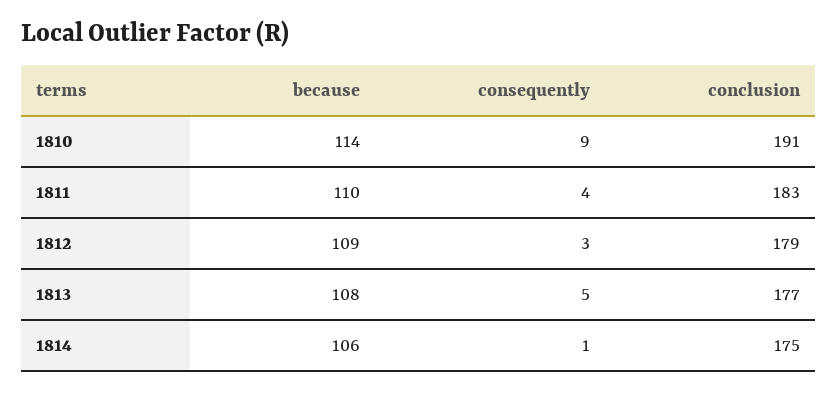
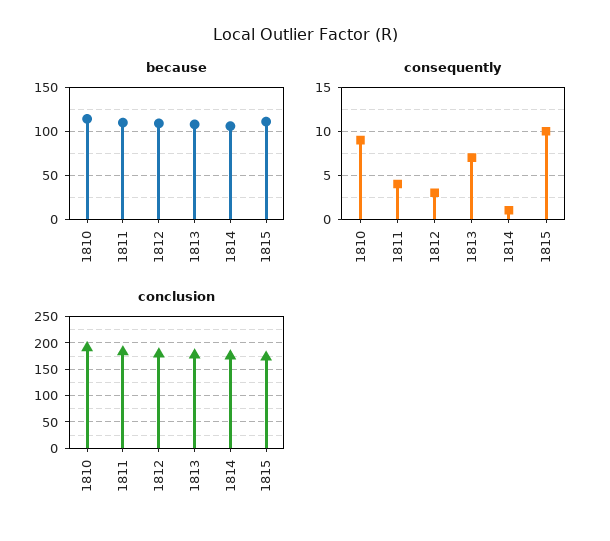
consequently, 1813: 5 -> 7
because, 1815: none -> 110
consequently, 1815: none -> 10
conclusion, 1815: none -> 175

